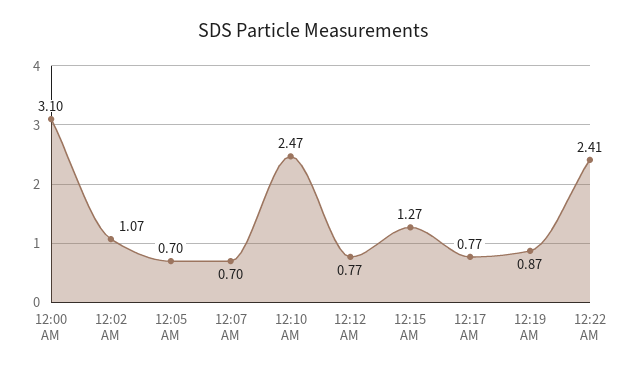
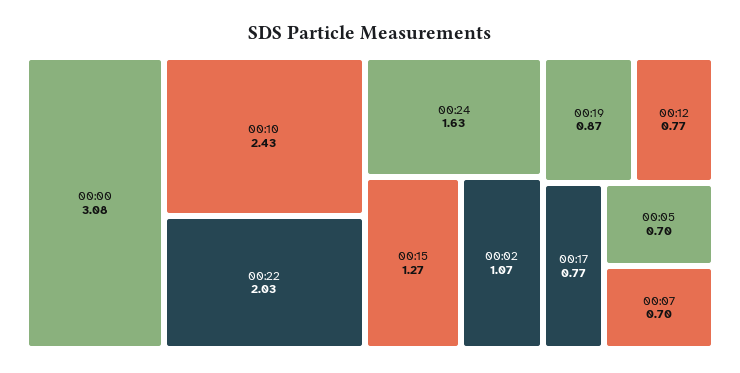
12:00 AM: 3.1 -> 3.08
12:10 AM: 2.47 -> 2.43
12:22 AM: 2.41 -> 2.03
00:24: none -> 1.63

